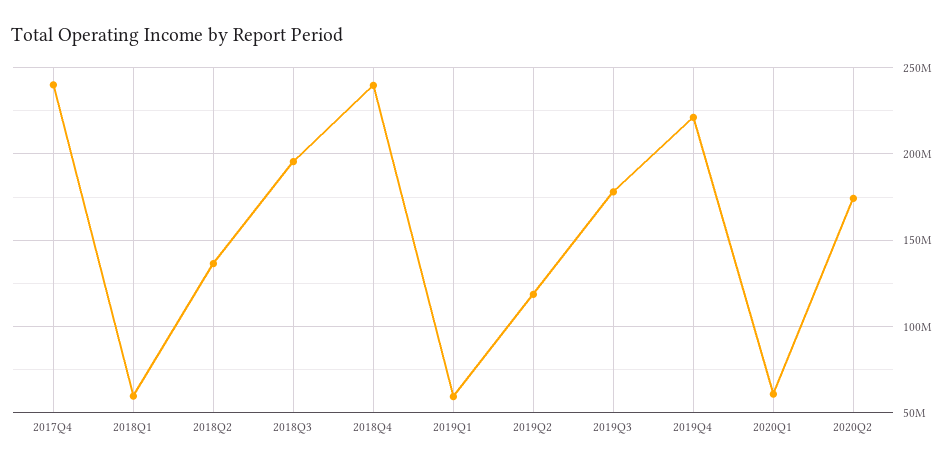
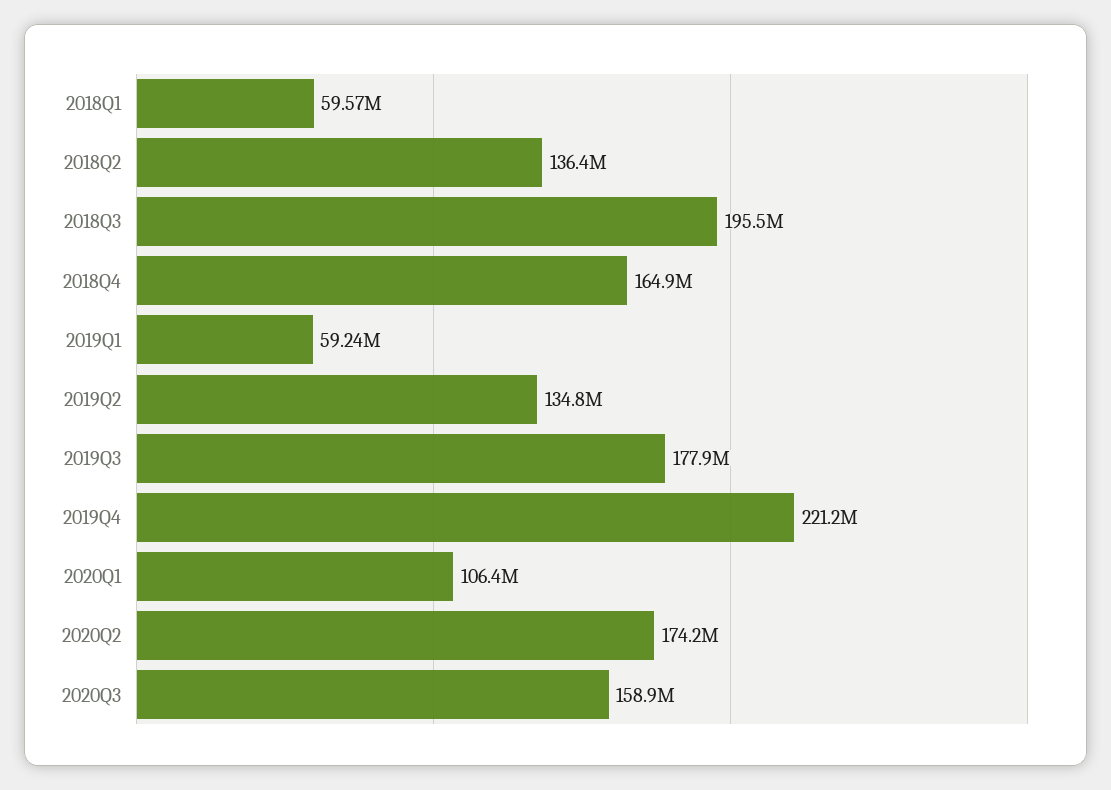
2017Q4: 240000000 -> none
2018Q4: 240000000 -> 164900000
2019Q2: 120000000 -> 134800000
2020Q1: 60000000 -> 106400000
2020Q3: none -> 158900000

